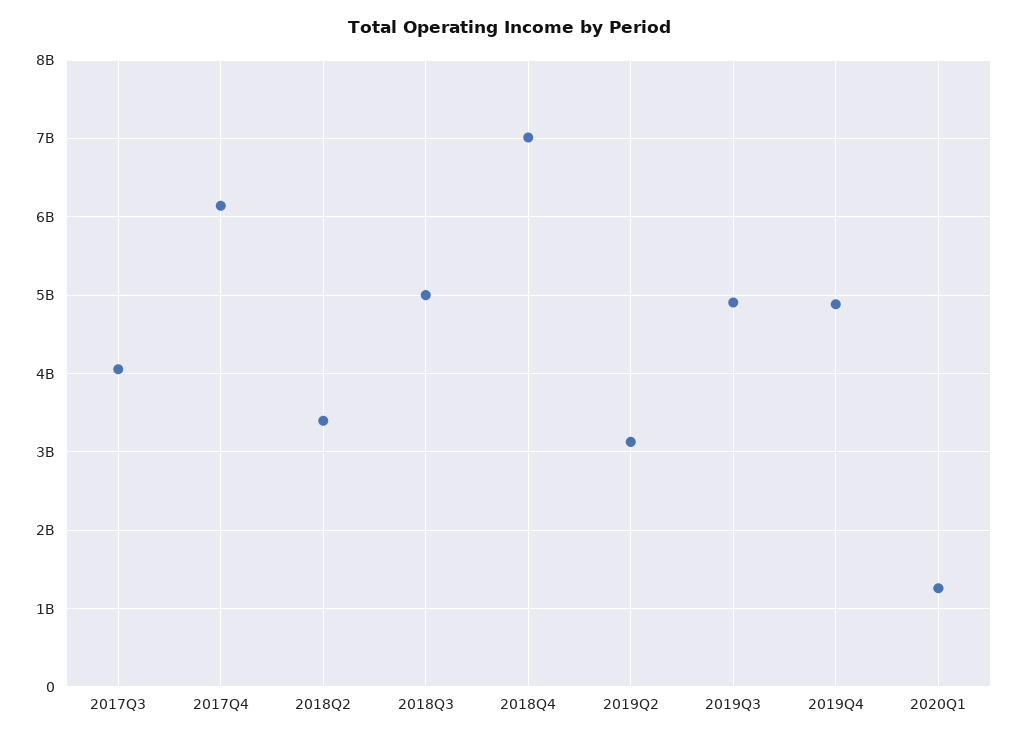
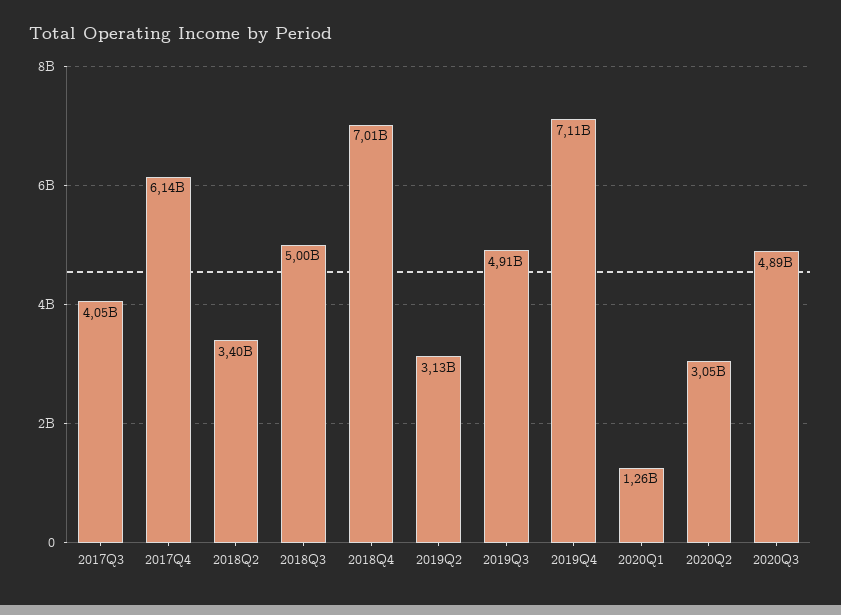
2019Q4: 4900000000 -> 7110000000
2020Q2: none -> 3050000000
2020Q3: none -> 4890000000

